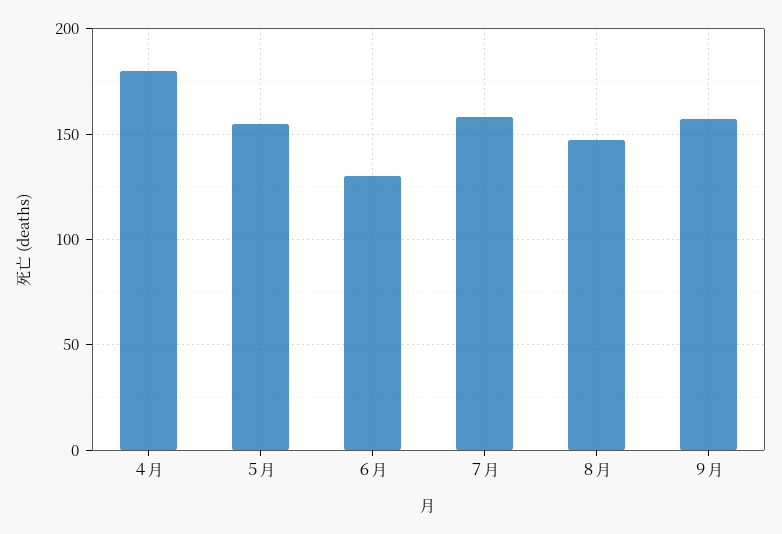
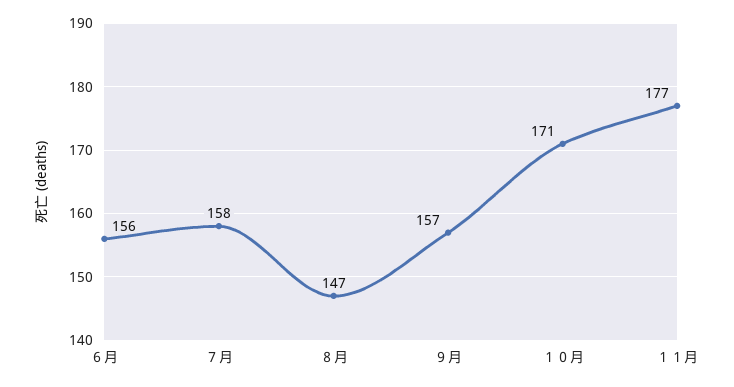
４月: 180 -> none
５月: 155 -> none
６月: 130 -> 156
１０月: none -> 171
１１月: none -> 177

